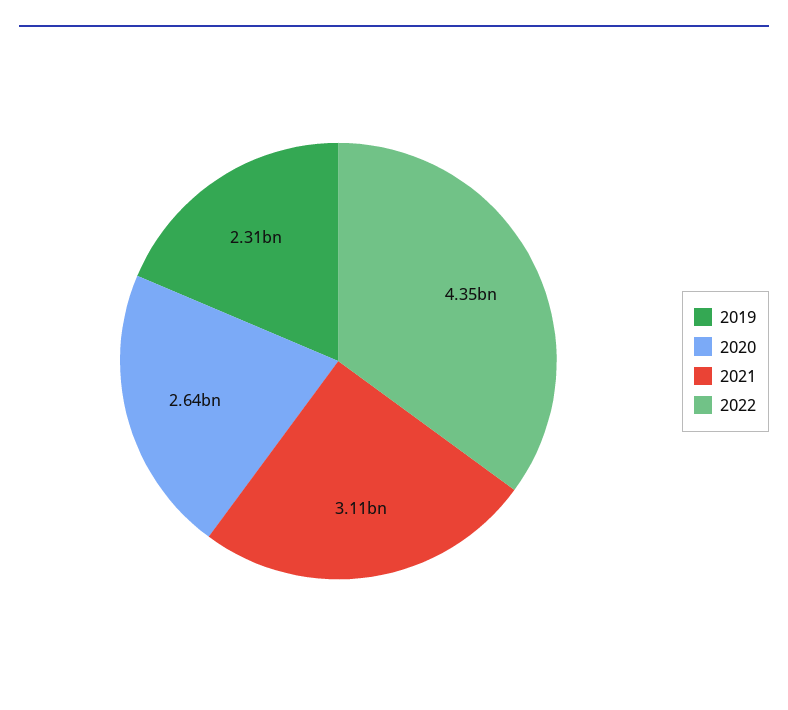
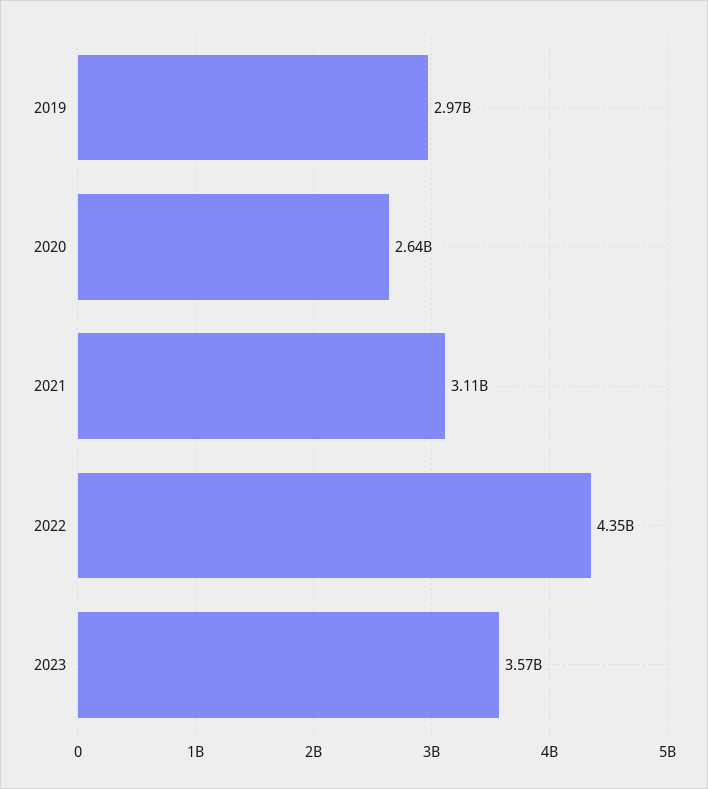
2019: 2310000000 -> 2970000000
2023: none -> 3570000000

